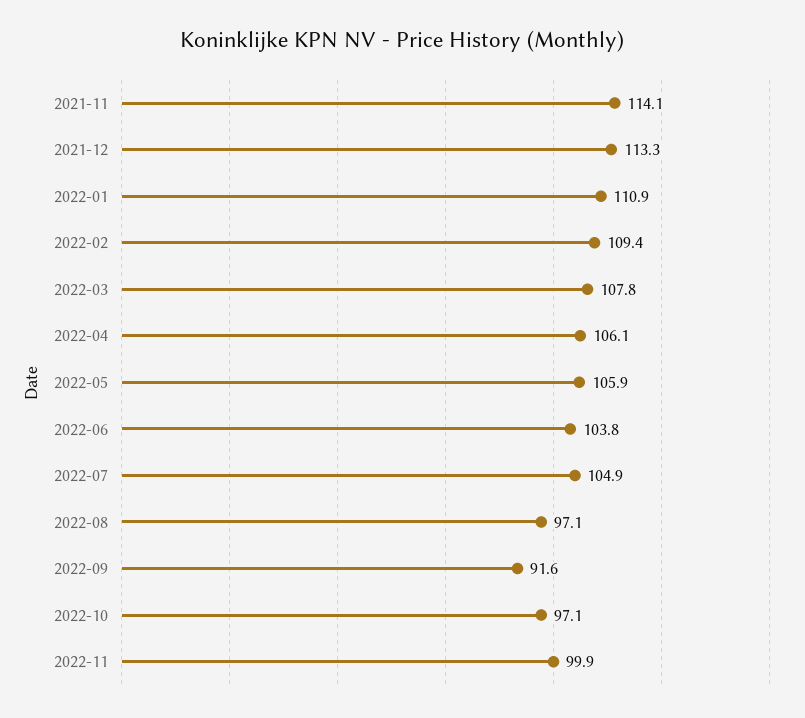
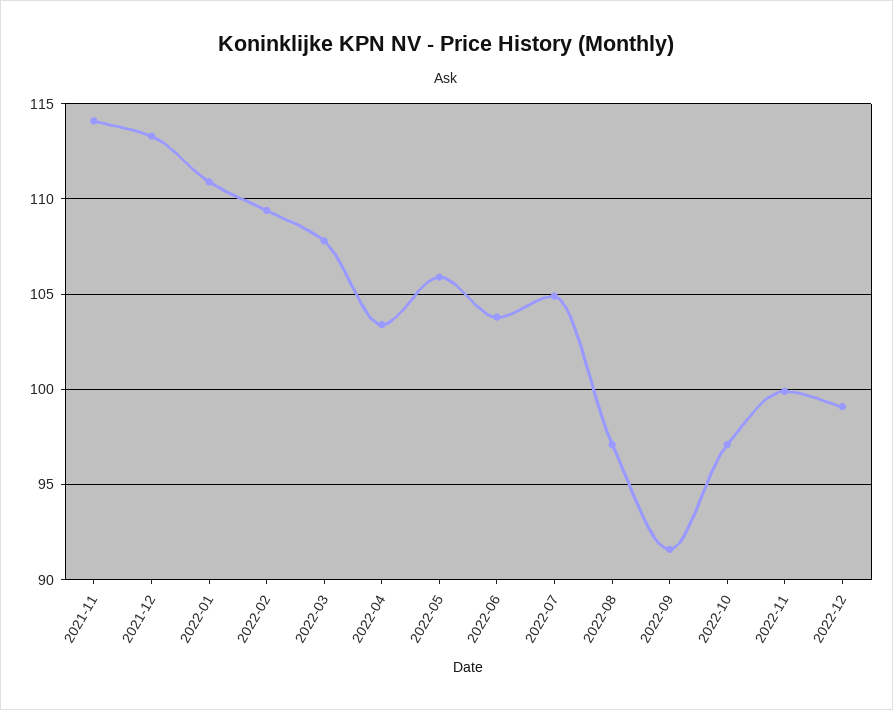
2022-04: 106.1 -> 103.5
2022-12: none -> 99

